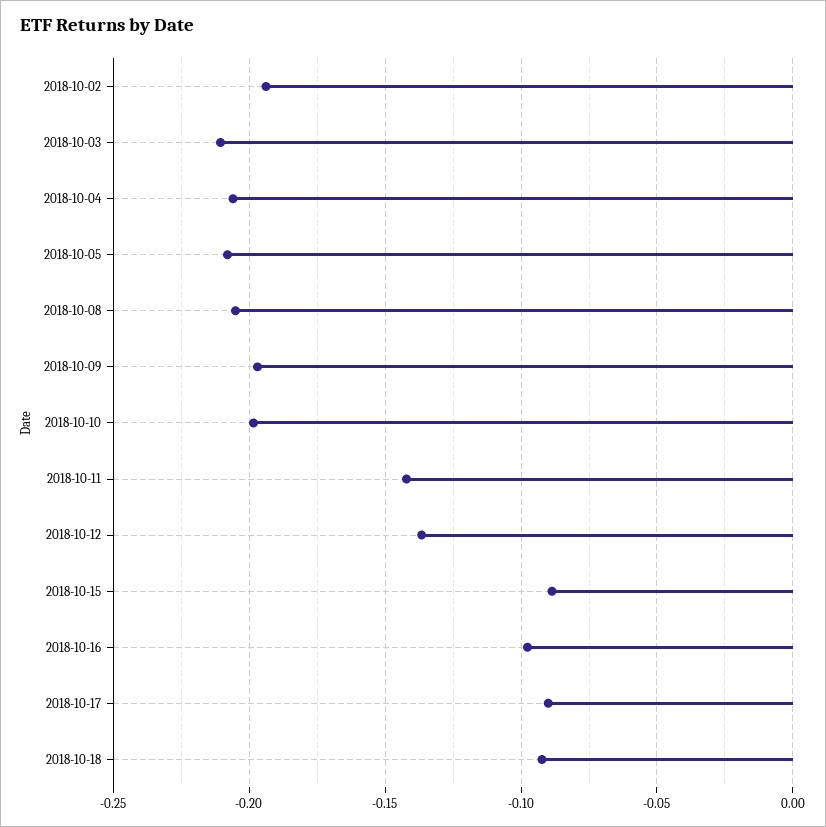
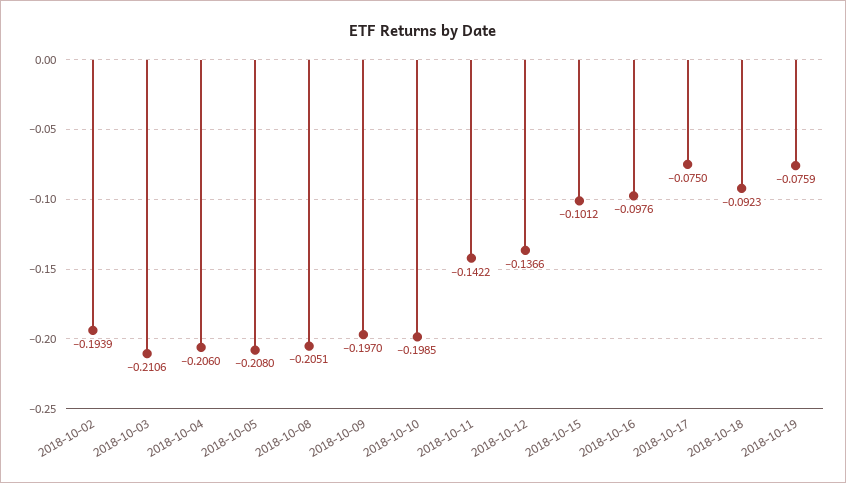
2018-10-15: -0.09 -> -0.1012
2018-10-17: -0.09 -> -0.075
2018-10-19: none -> -0.0759

